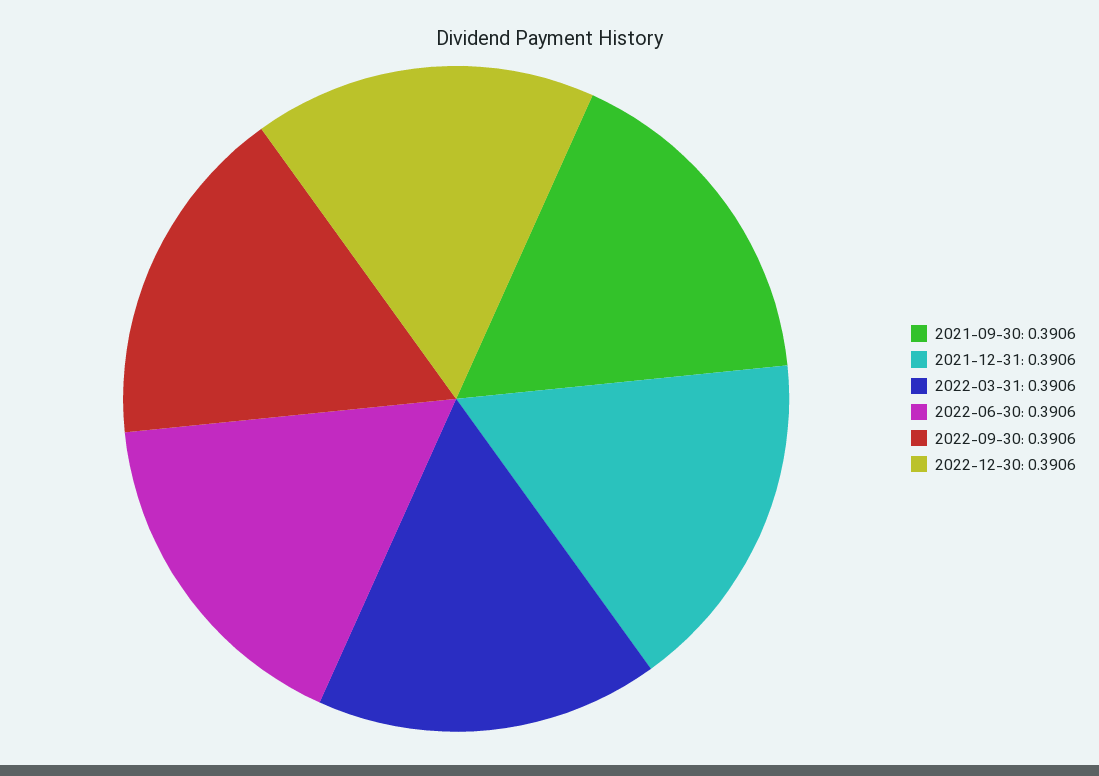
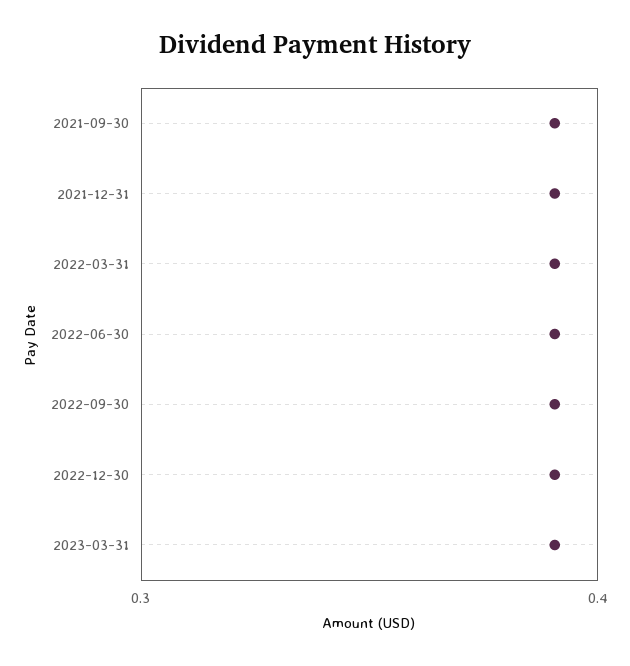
2023-03-31: none -> 0.39

